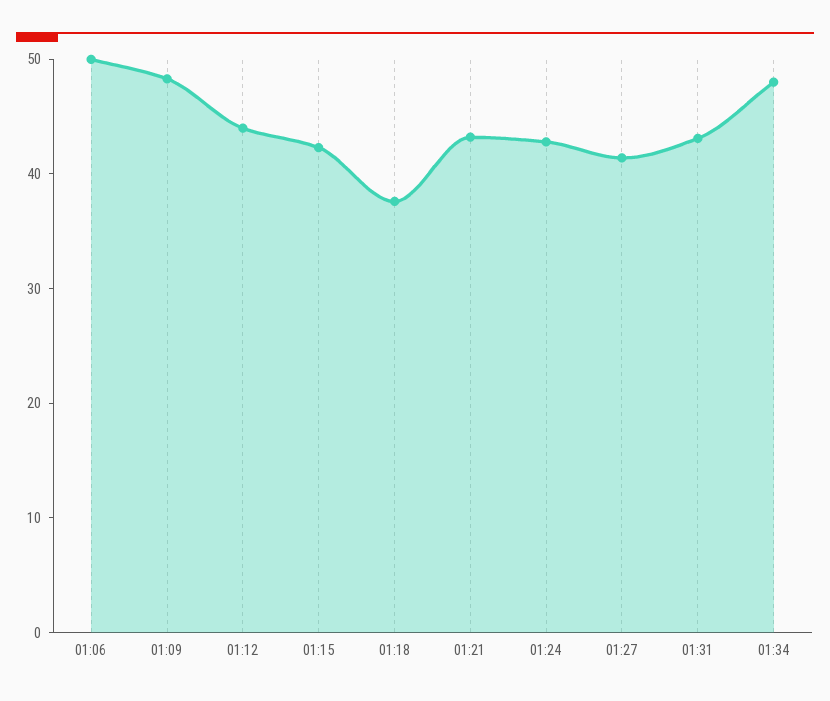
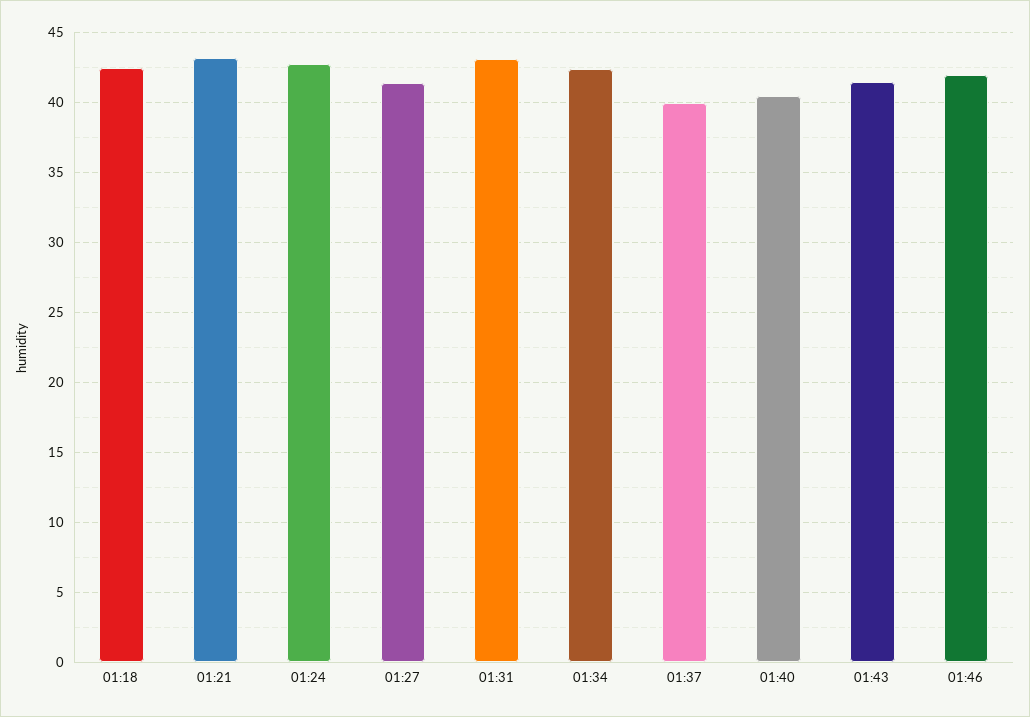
01:06: 50 -> none
01:09: 48 -> none
01:12: 44 -> none
01:15: 42 -> none
01:18: 38 -> 42.5
01:34: 48 -> 42.5
01:37: none -> 40
01:40: none -> 40.5
01:43: none -> 41.5
01:46: none -> 42

